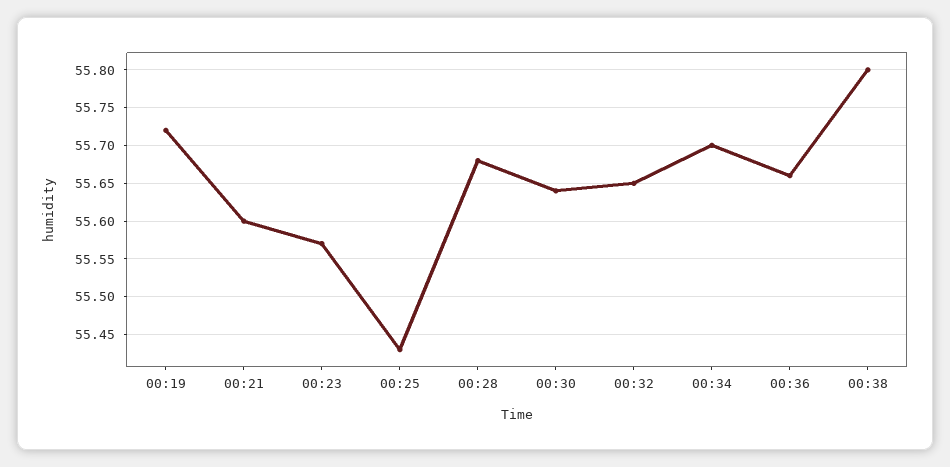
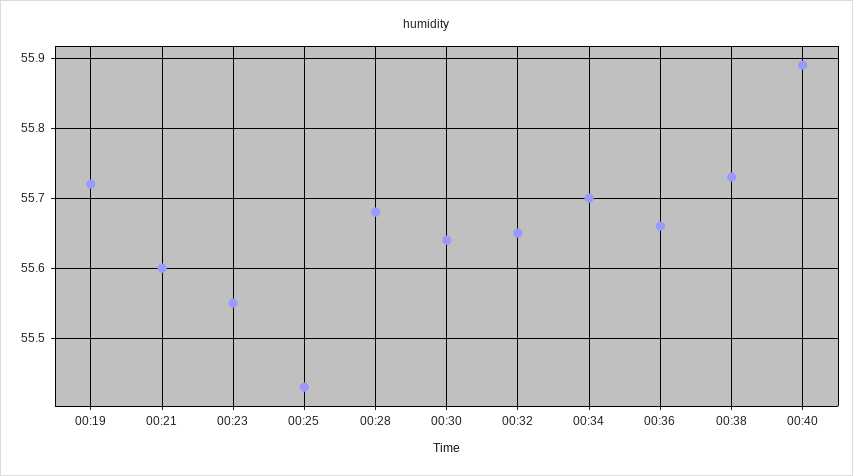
00:23: 55.57 -> 55.55
00:38: 55.8 -> 55.73
00:40: none -> 55.89

